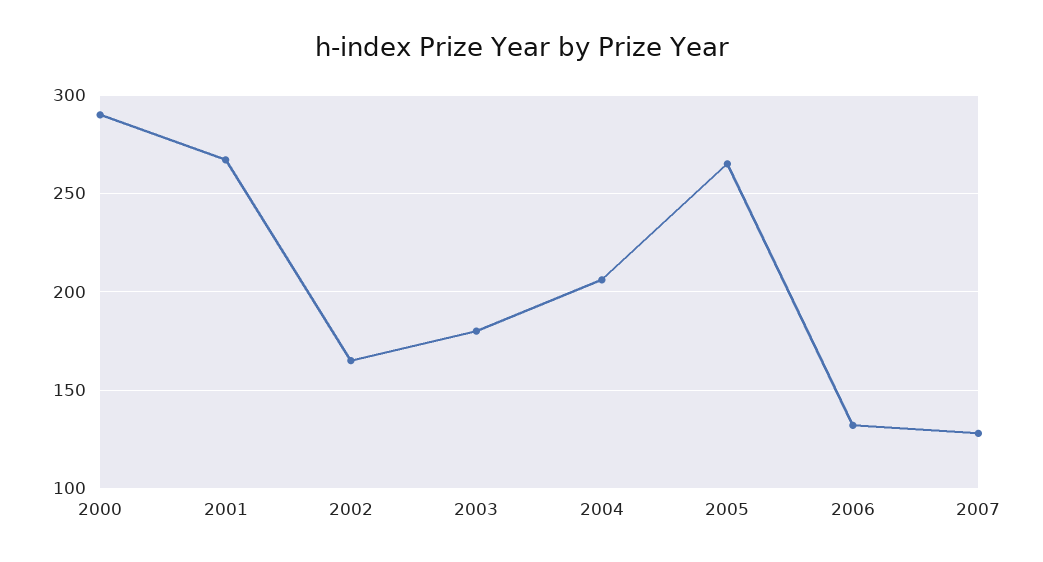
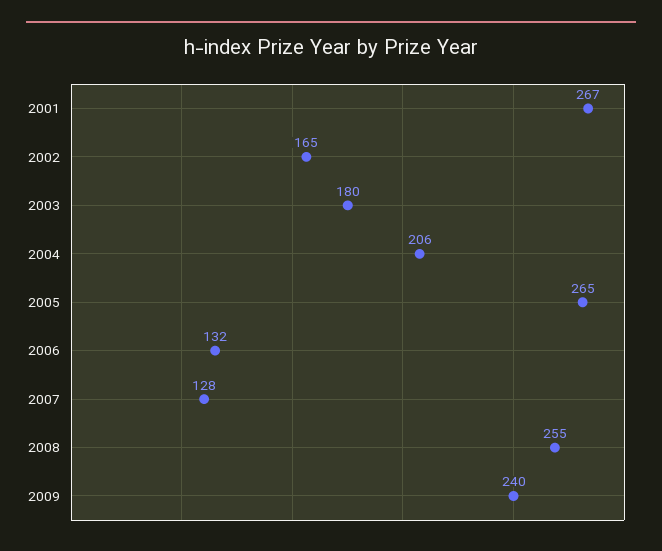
2000: 290 -> none
2008: none -> 255
2009: none -> 240

